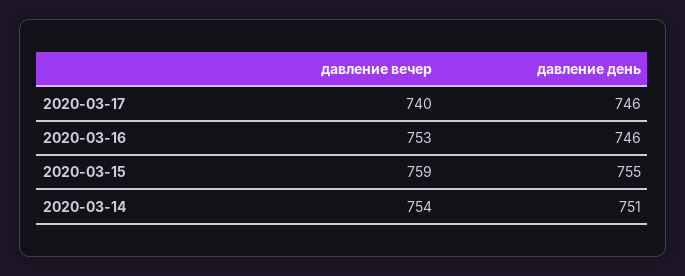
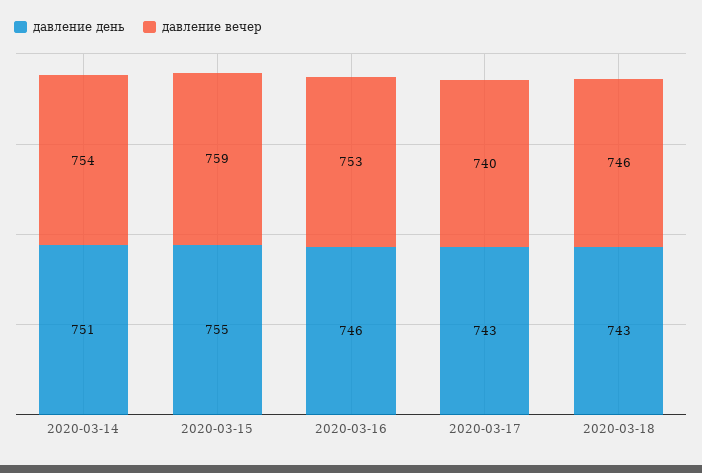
давление день, 2020-03-17: 746 -> 743
давление день, 2020-03-18: none -> 743
давление вечер, 2020-03-18: none -> 746

